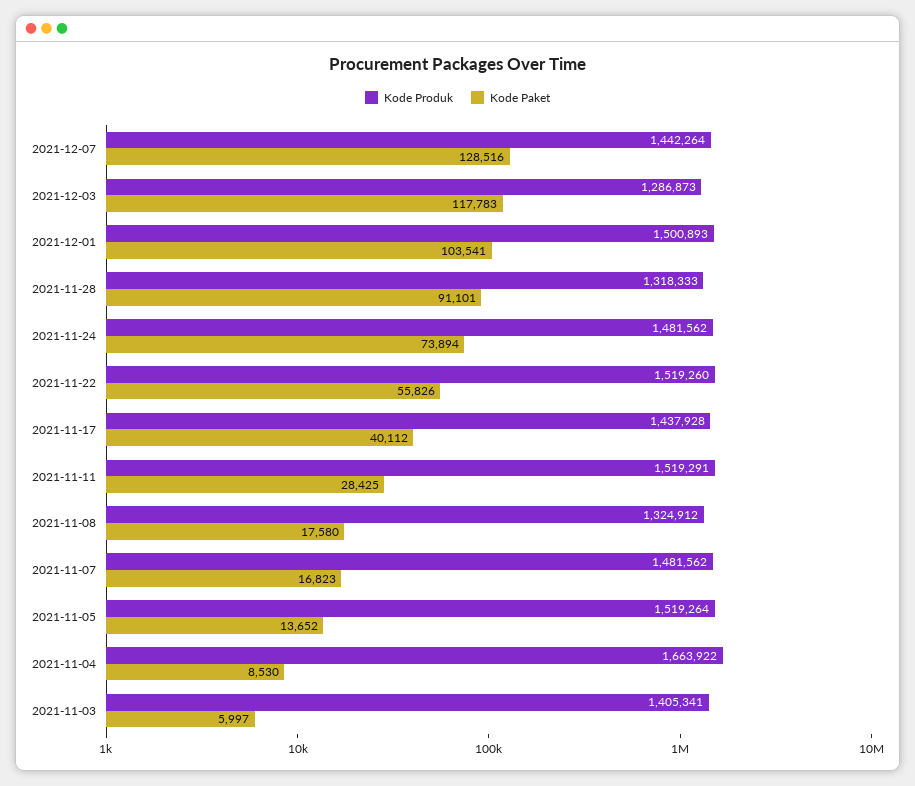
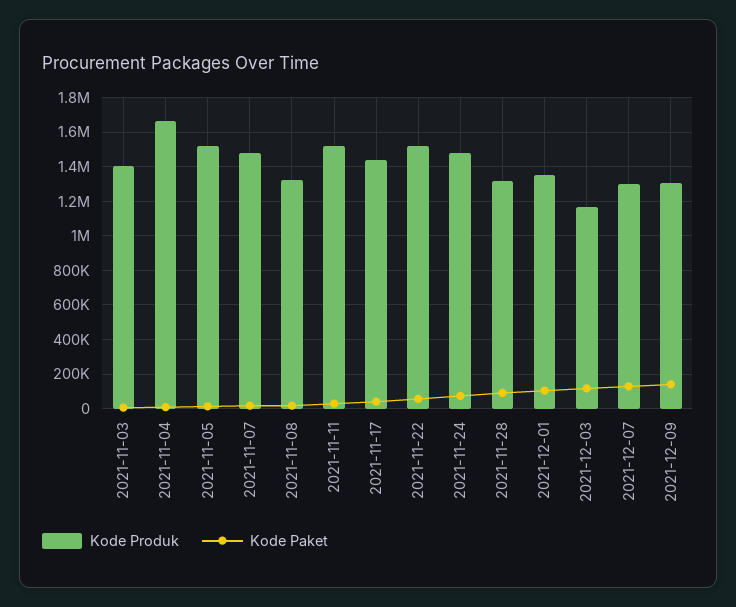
Kode Produk, 2021-12-07: 1442264 -> 1300000
Kode Produk, 2021-12-03: 1286873 -> 1150000
Kode Produk, 2021-12-01: 1500893 -> 1350000
Kode Produk, 2021-12-09: none -> 1300000
Kode Paket, 2021-12-09: none -> 150000

